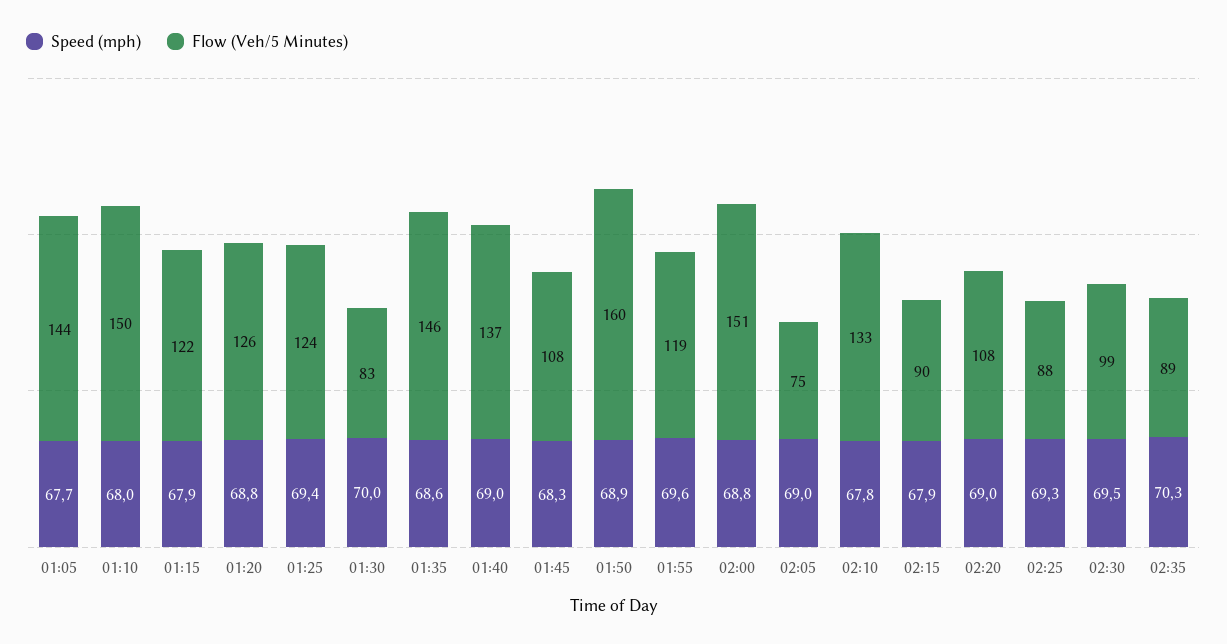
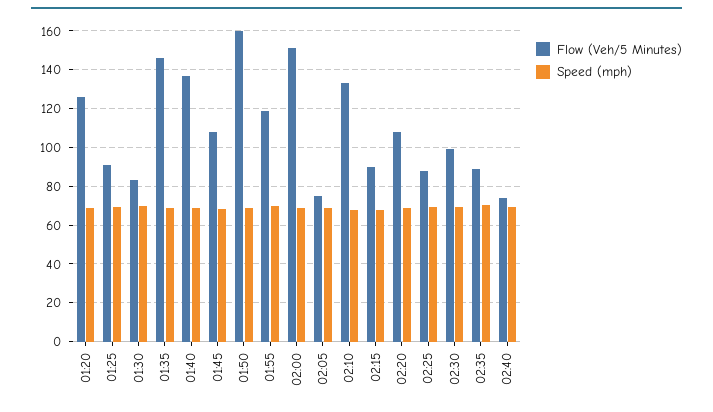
Speed (mph), 01:05: 67.7 -> none
Flow (Veh/5 Minutes), 01:05: 144 -> none
Speed (mph), 01:10: 68 -> none
Flow (Veh/5 Minutes), 01:10: 150 -> none
Speed (mph), 01:15: 67.9 -> none
Flow (Veh/5 Minutes), 01:15: 122 -> none
Flow (Veh/5 Minutes), 01:25: 124 -> 90
Flow (Veh/5 Minutes), 02:40: none -> 75
Speed (mph), 02:40: none -> 70

